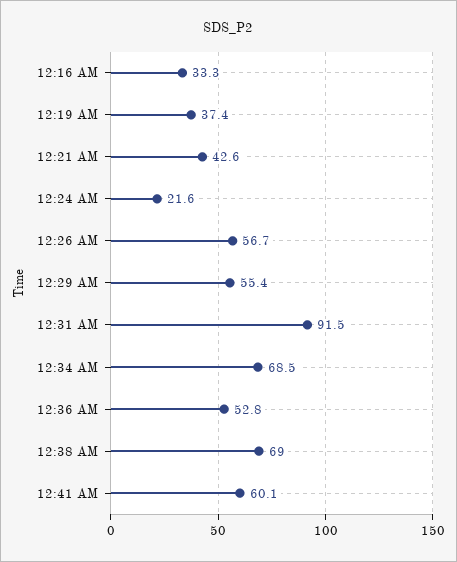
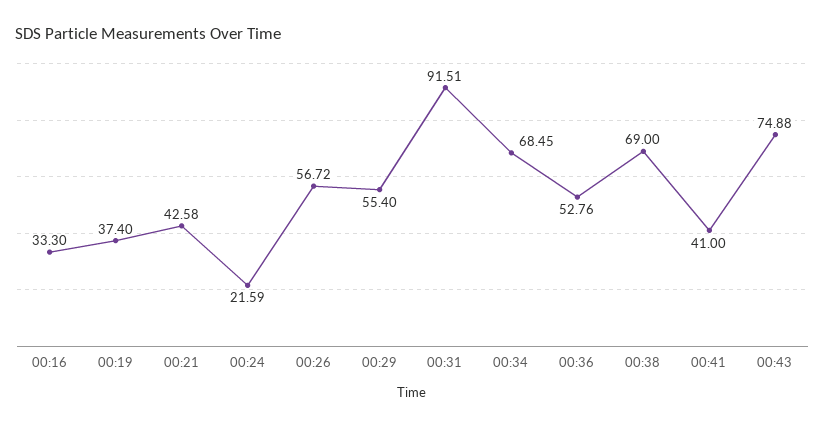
12:41 AM: 60.1 -> 41
00:43: none -> 74.88

